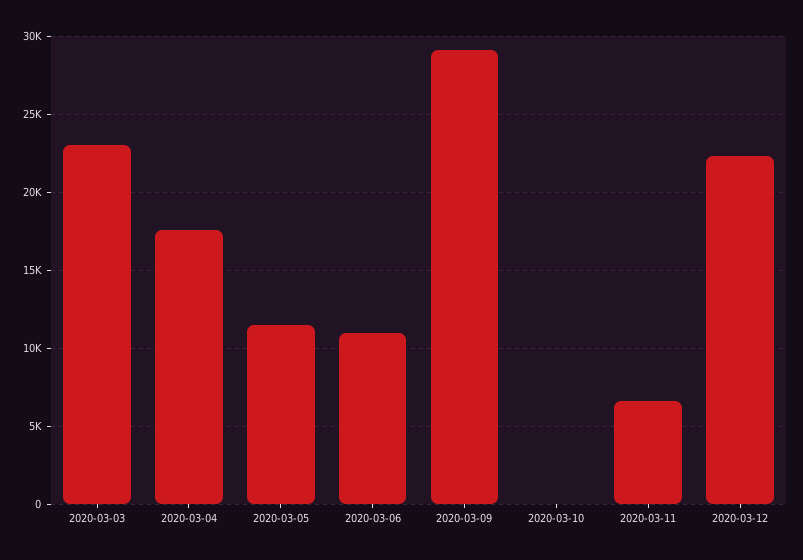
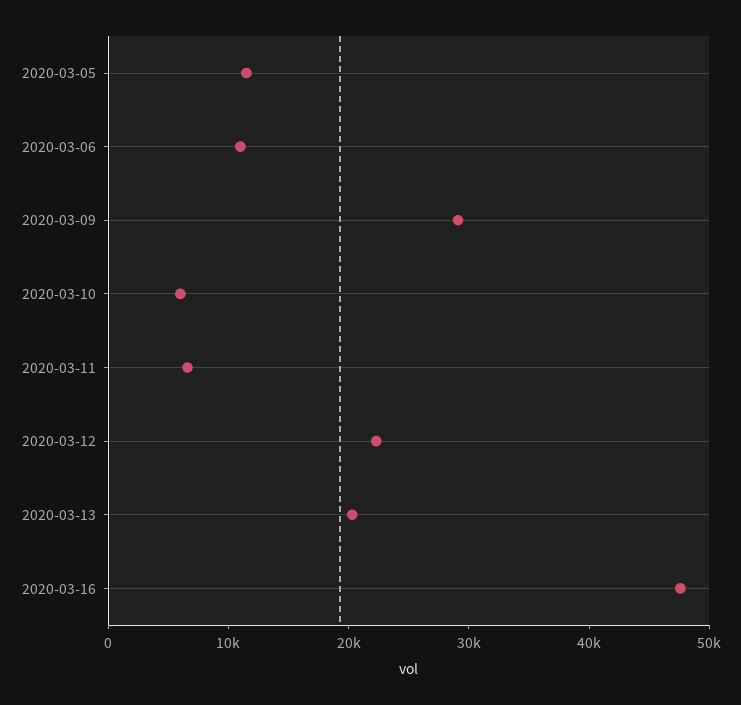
2020-03-03: 23000 -> none
2020-03-04: 17500 -> none
2020-03-10: 0 -> 6000
2020-03-13: none -> 20000
2020-03-16: none -> 48000

